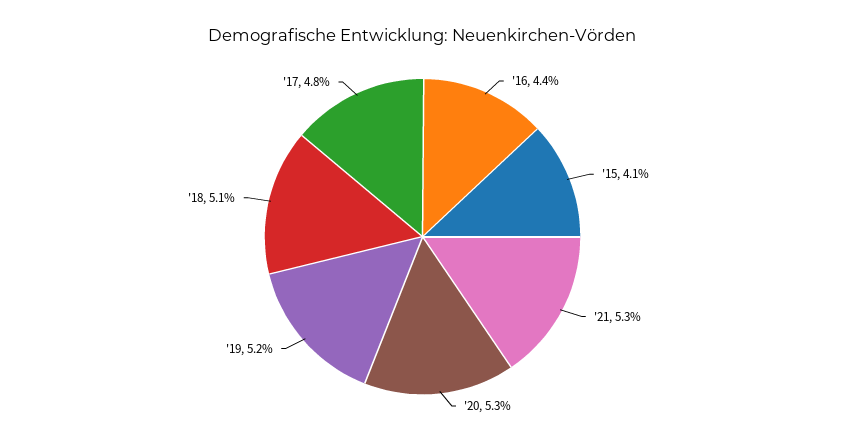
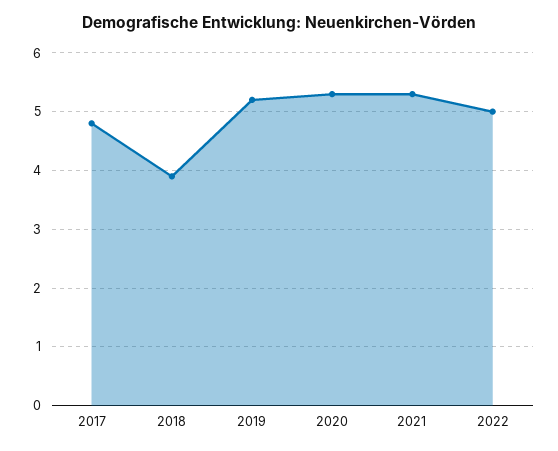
'16: 4.4 -> none
'15: 4.1 -> none
'18: 5.1 -> 4
2022: none -> 5

